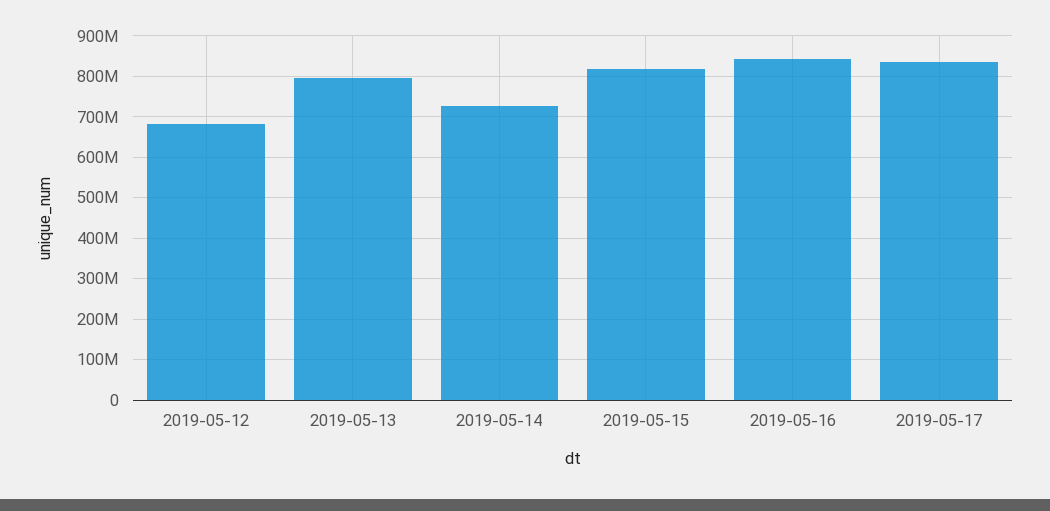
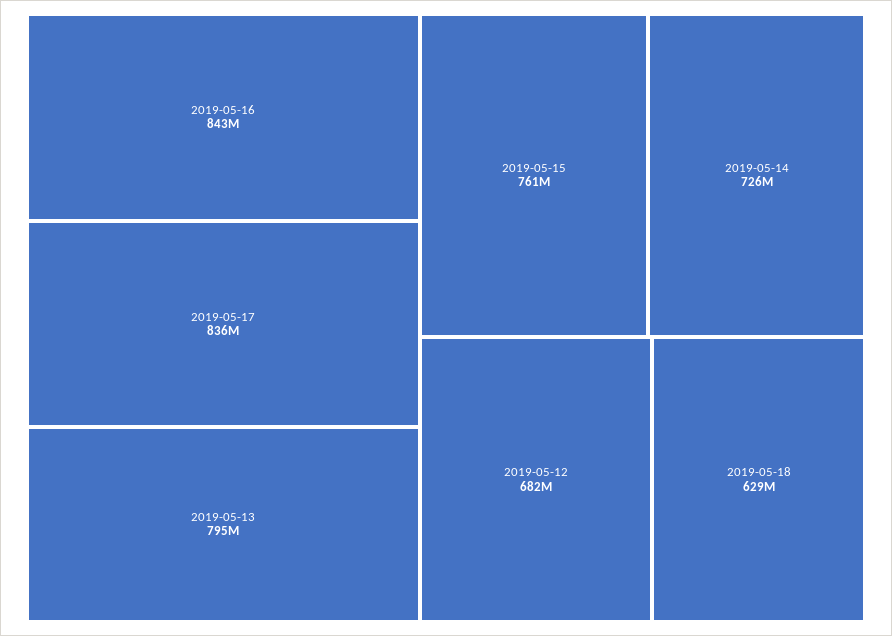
2019-05-15: 820000000 -> 761000000
2019-05-18: none -> 629000000

